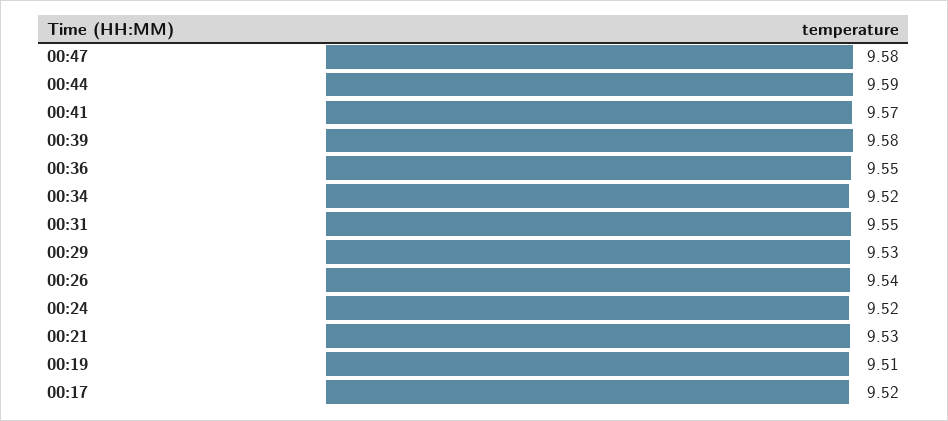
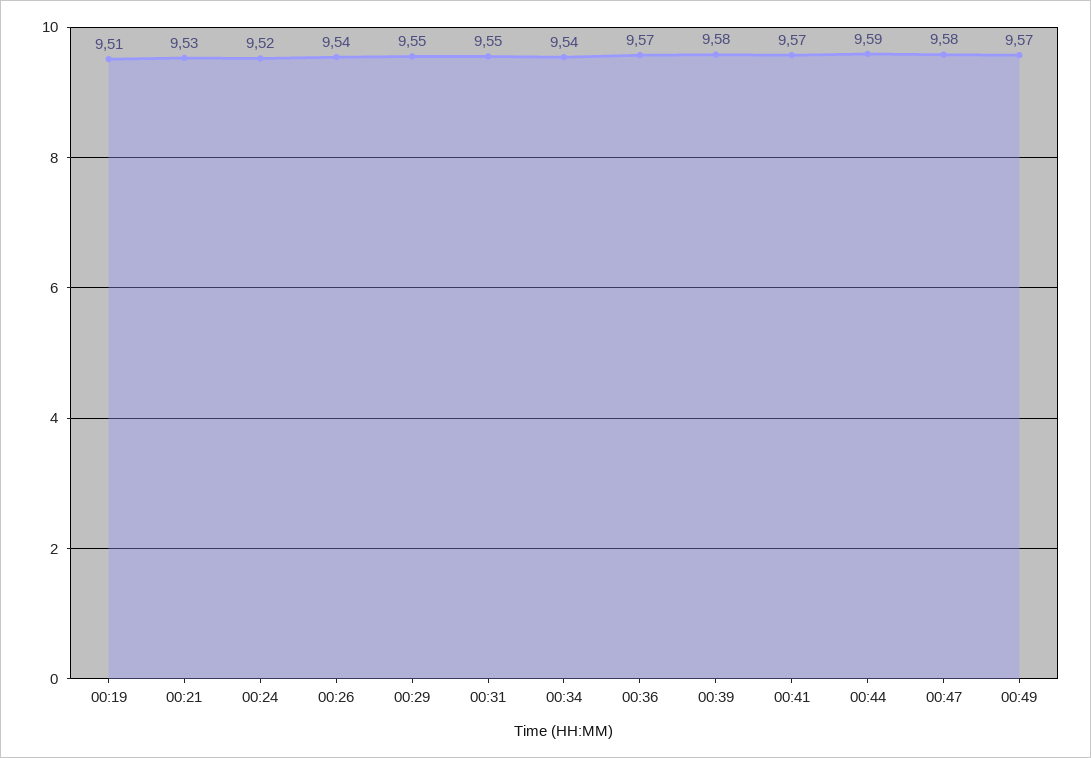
00:36: 9.55 -> 9.57
00:34: 9.52 -> 9.54
00:29: 9.53 -> 9.55
00:17: 9.52 -> none
00:49: none -> 9.57

